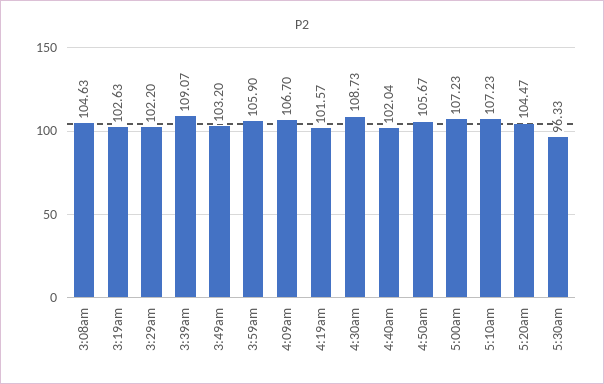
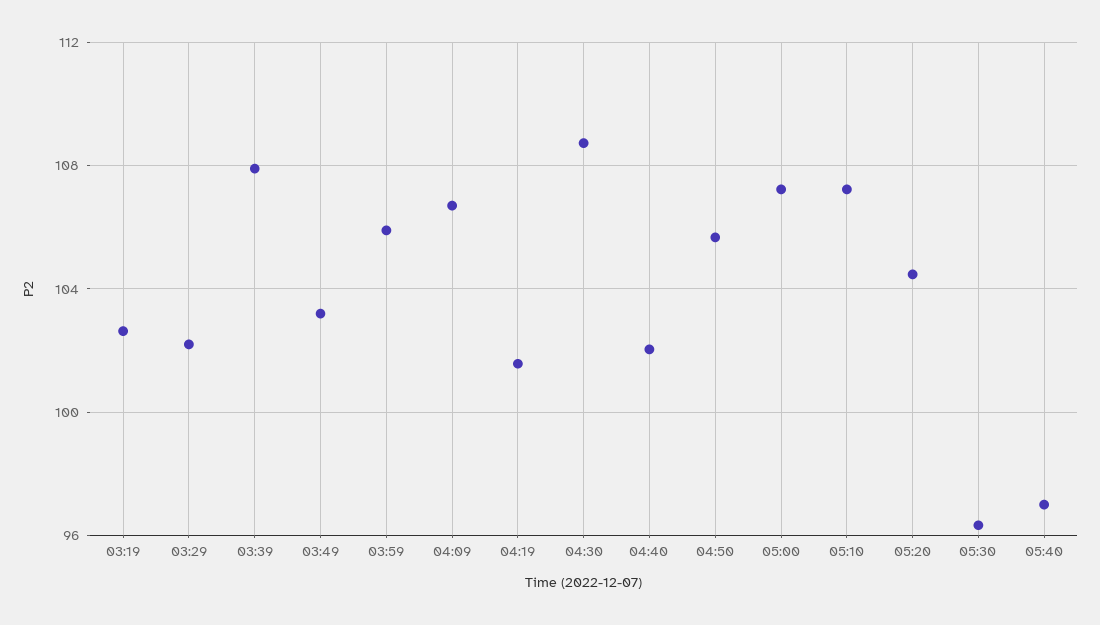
3:08am: 104.63 -> none
3:39am: 109.07 -> 108
05:40: none -> 97

